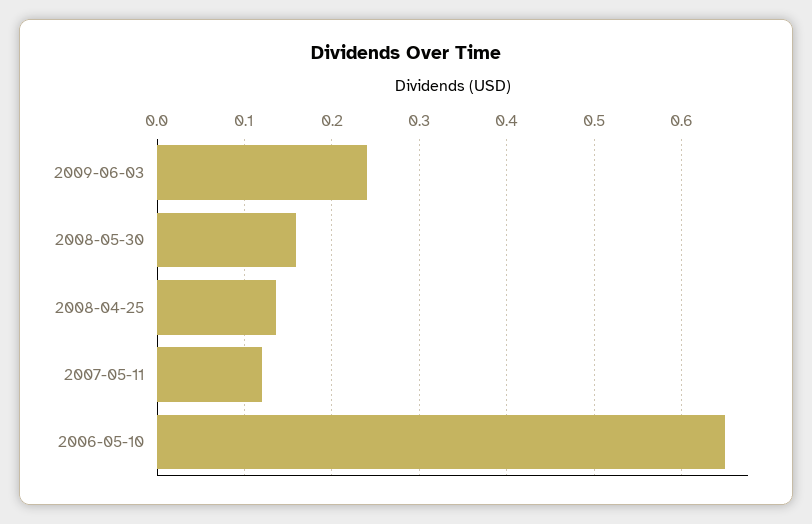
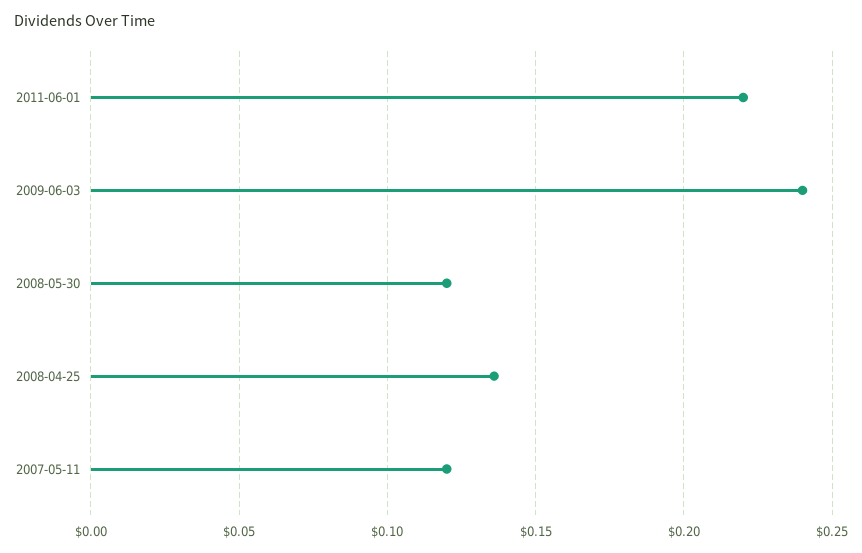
2008-05-30: 0.16 -> 0.12
2006-05-10: 0.65 -> none
2011-06-01: none -> 0.22

